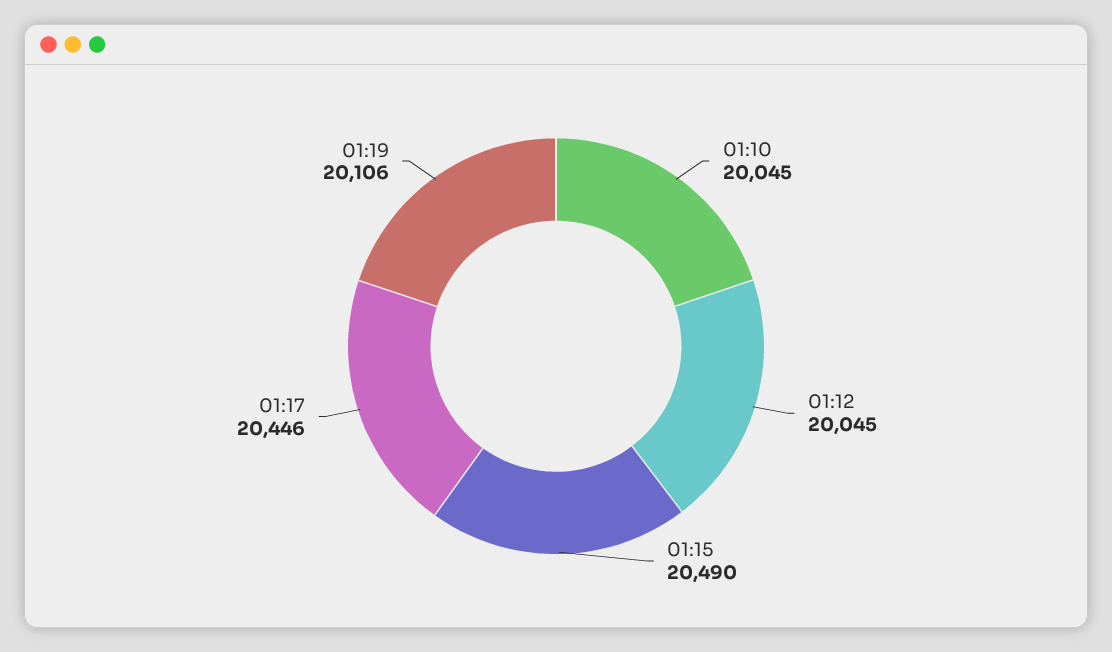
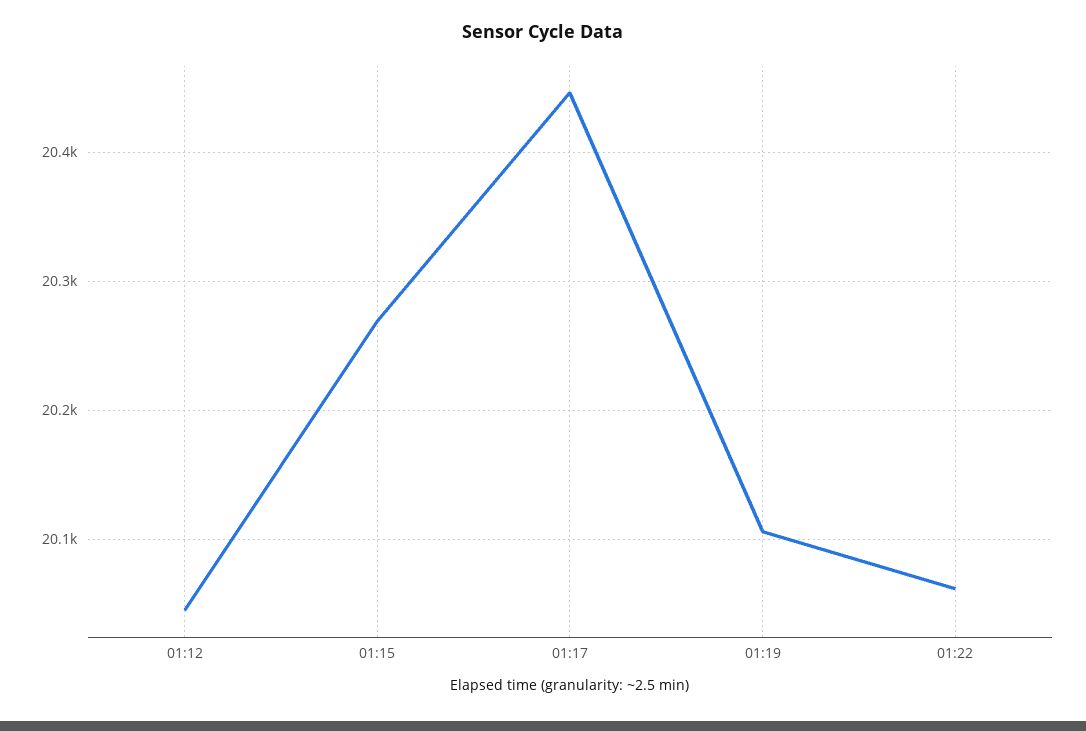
01:10: 20045 -> none
01:15: 20490 -> 20270
01:22: none -> 20060

